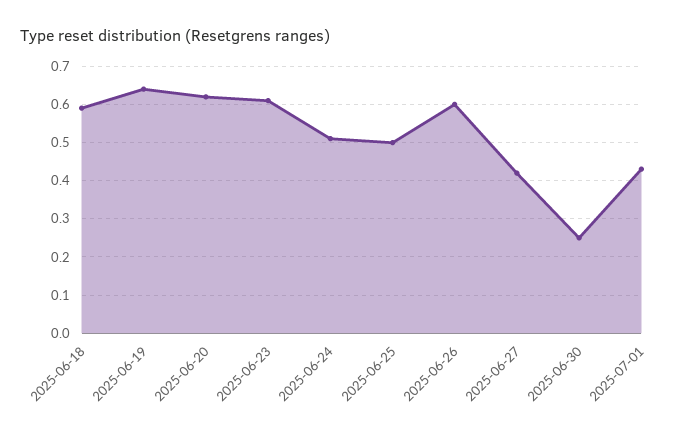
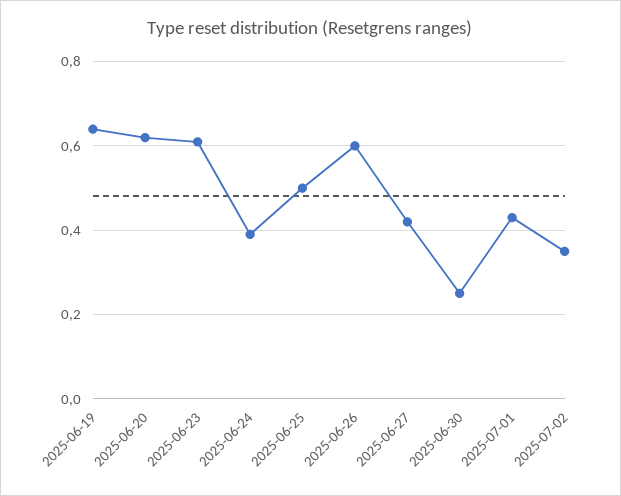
2025-06-18: 0.6 -> none
2025-06-24: 0.5 -> 0.4
2025-07-02: none -> 0.35

